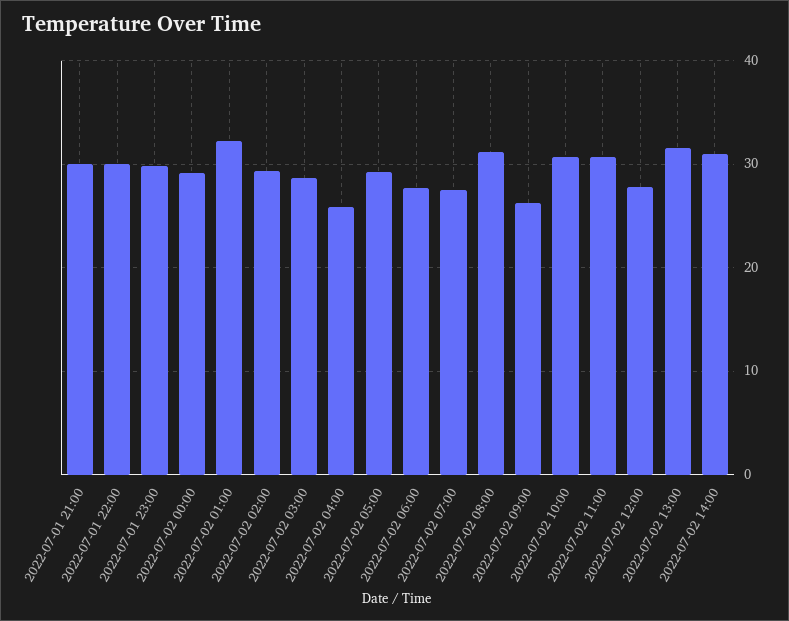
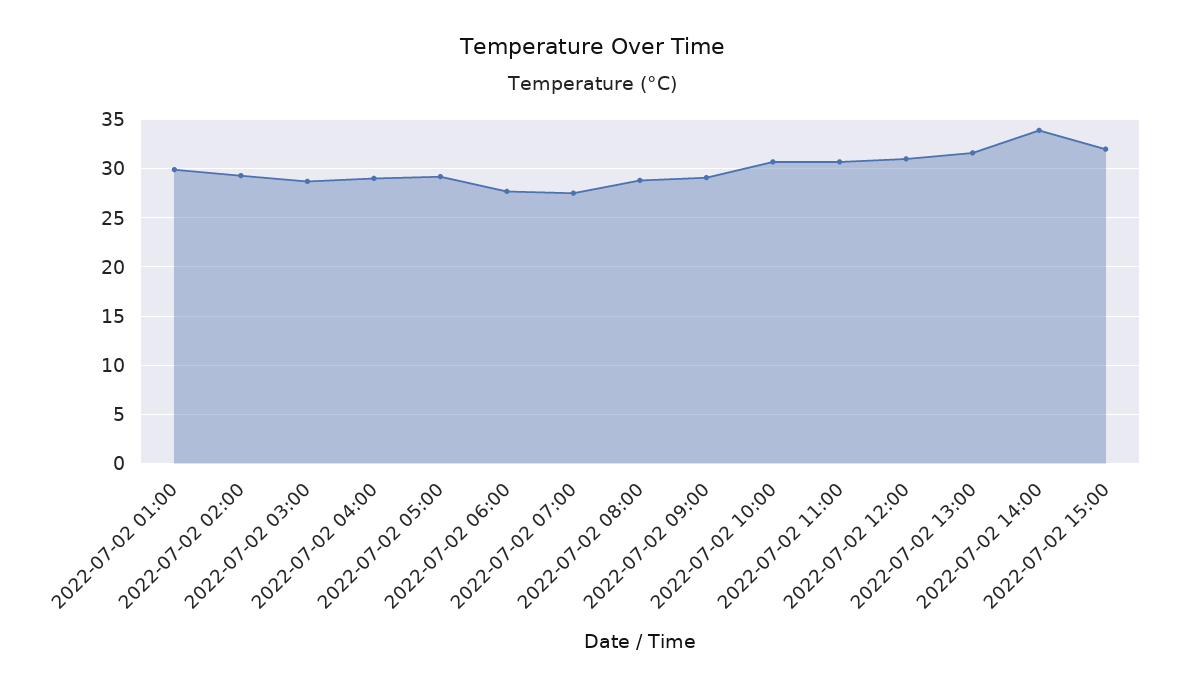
2022-07-01 21:00: 30 -> none
2022-07-01 22:00: 30 -> none
2022-07-01 23:00: 30 -> none
2022-07-02 00:00: 29 -> none
2022-07-02 01:00: 32 -> 30
2022-07-02 04:00: 26 -> 29
2022-07-02 08:00: 31 -> 29
2022-07-02 09:00: 26 -> 29
2022-07-02 12:00: 28 -> 31
2022-07-02 14:00: 31 -> 34
2022-07-02 15:00: none -> 32

